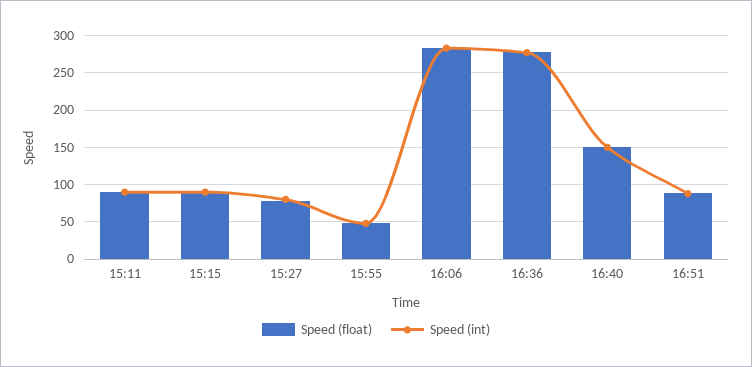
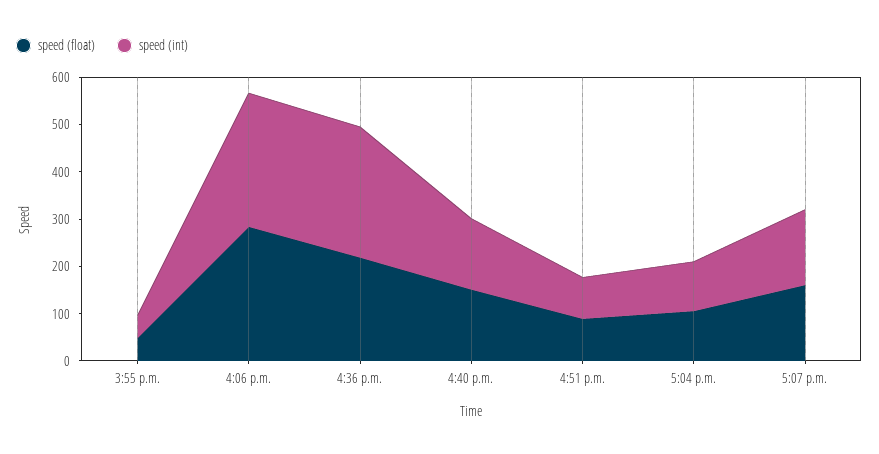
Speed (float), 15:11: 90 -> none
Speed (int), 15:11: 90 -> none
Speed (float), 15:15: 90 -> none
Speed (int), 15:15: 90 -> none
Speed (float), 15:27: 80 -> none
Speed (int), 15:27: 80 -> none
Speed (float), 16:36: 280 -> 220
Speed (float), 5:04 p.m.: none -> 100
Speed (int), 5:04 p.m.: none -> 100
Speed (float), 5:07 p.m.: none -> 160
Speed (int), 5:07 p.m.: none -> 160

